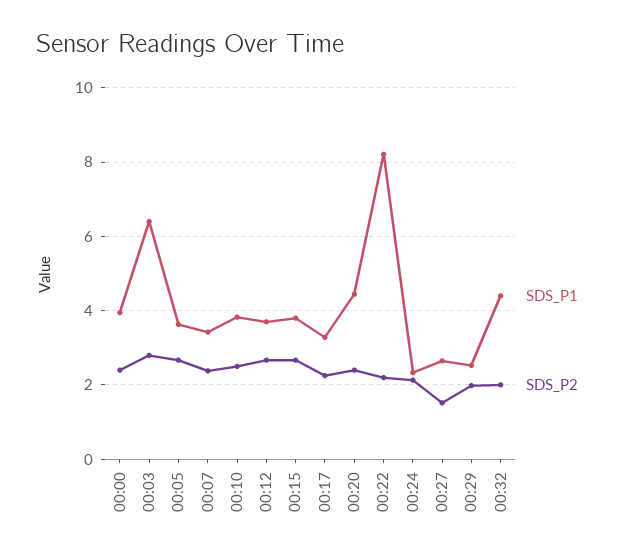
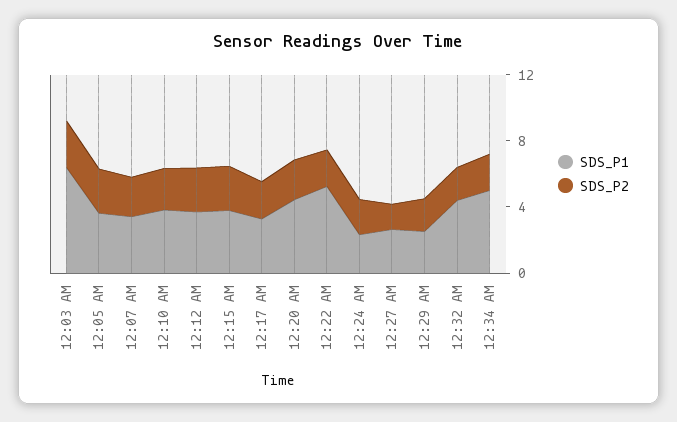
SDS_P1, 00:00: 4 -> none
SDS_P2, 00:00: 2.4 -> none
SDS_P1, 00:22: 8.2 -> 5
SDS_P1, 12:34 AM: none -> 5
SDS_P2, 12:34 AM: none -> 2

